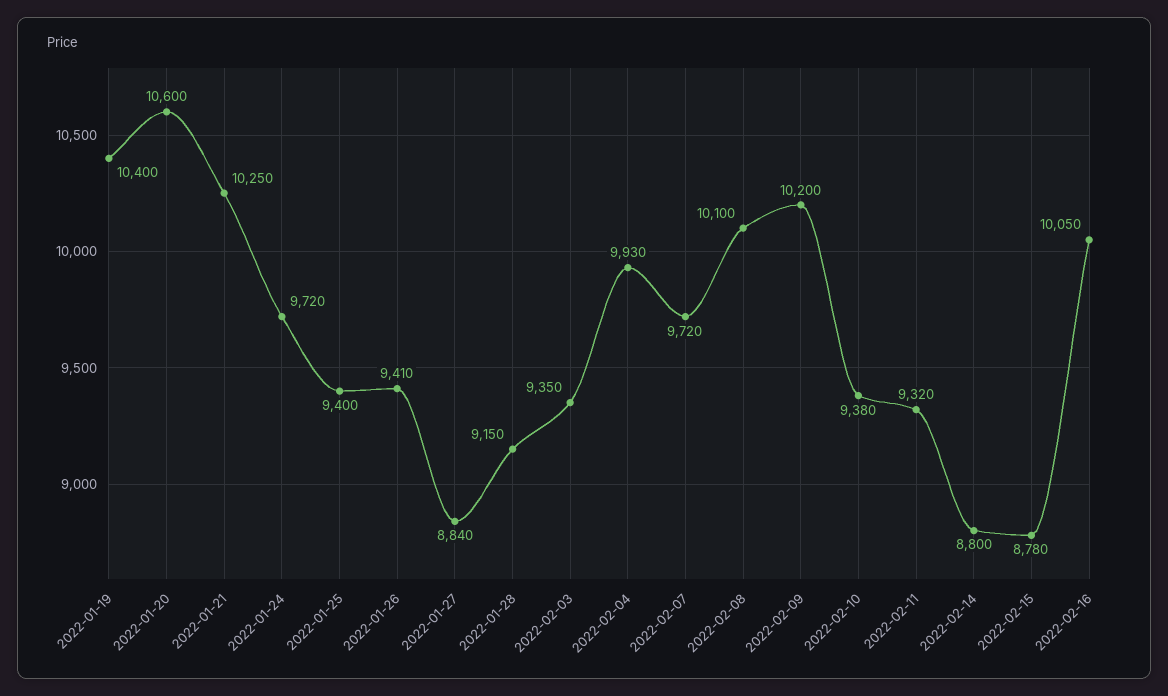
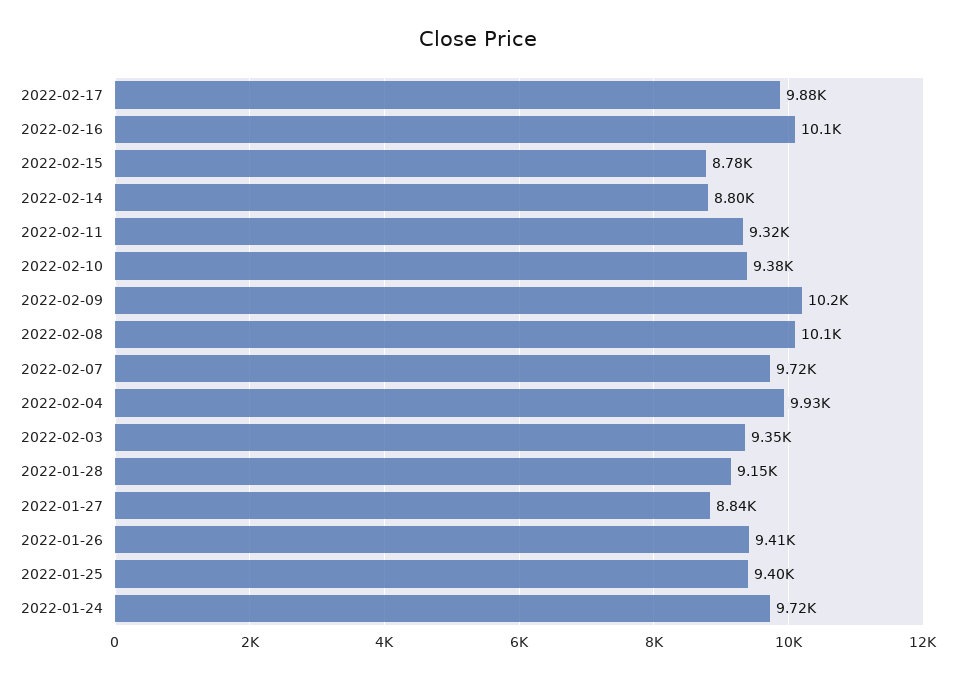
2022-01-19: 10400 -> none
2022-01-20: 10600 -> none
2022-01-21: 10250 -> none
2022-02-17: none -> 9880

